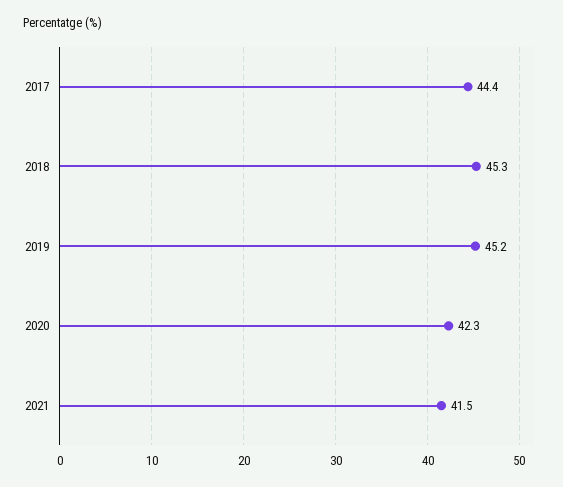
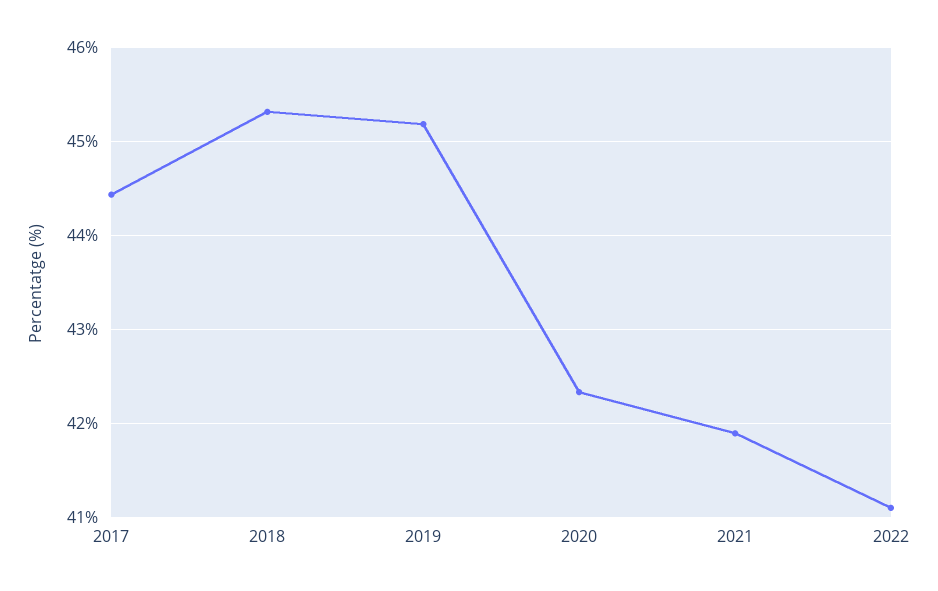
2021: 41.5 -> 41.9
2022: none -> 41.1

